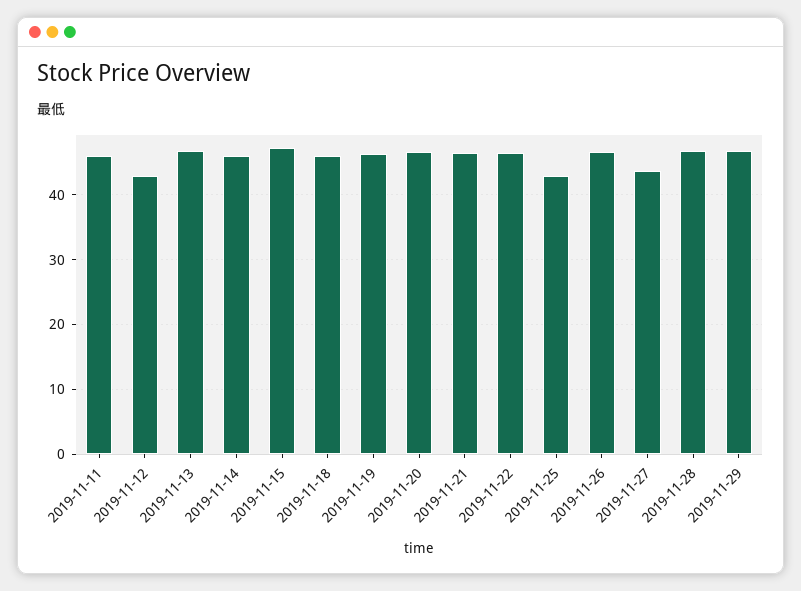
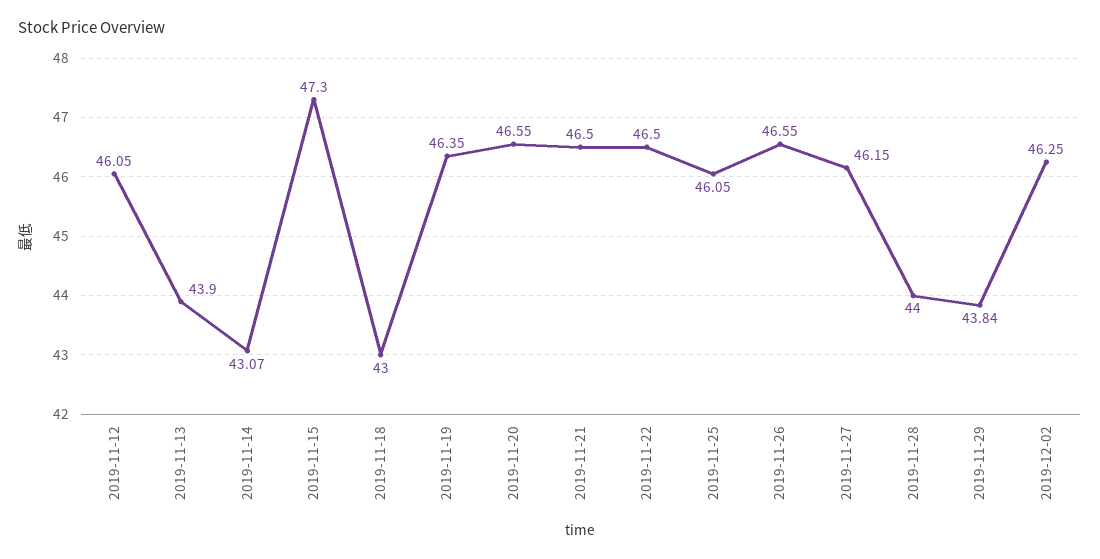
2019-11-11: 46 -> none
2019-11-12: 43 -> 46.05
2019-11-13: 47 -> 43.9
2019-11-14: 46 -> 43.07
2019-11-18: 46 -> 43
2019-11-25: 43 -> 46.05
2019-11-27: 44 -> 46.15
2019-11-28: 47 -> 44
2019-11-29: 47 -> 43.84
2019-12-02: none -> 46.25

